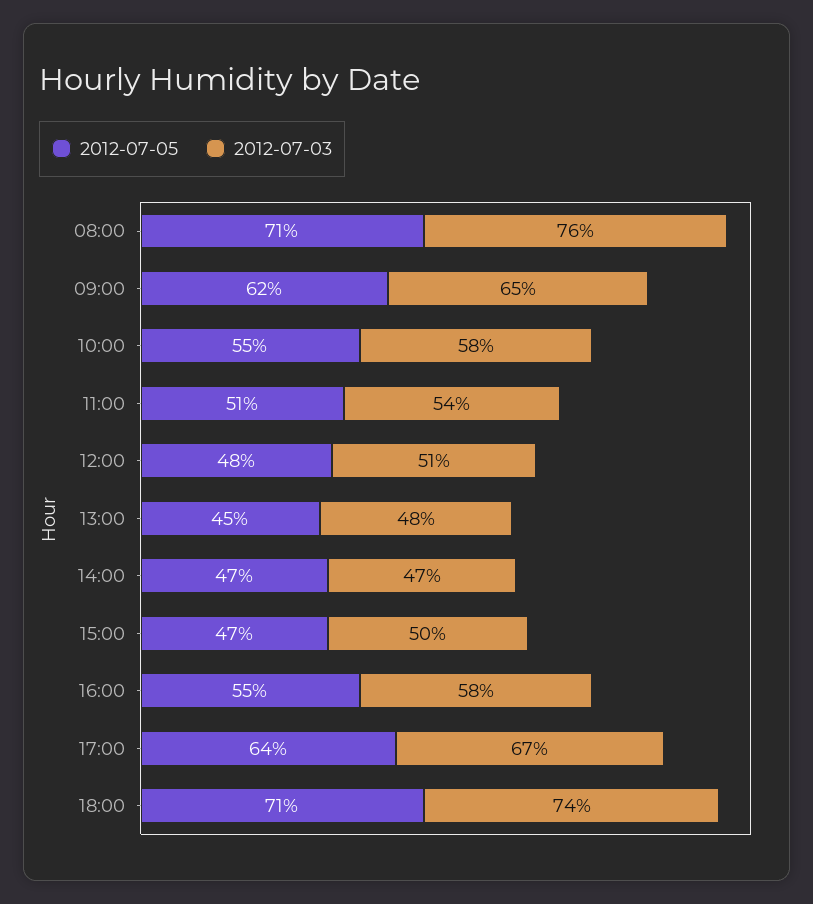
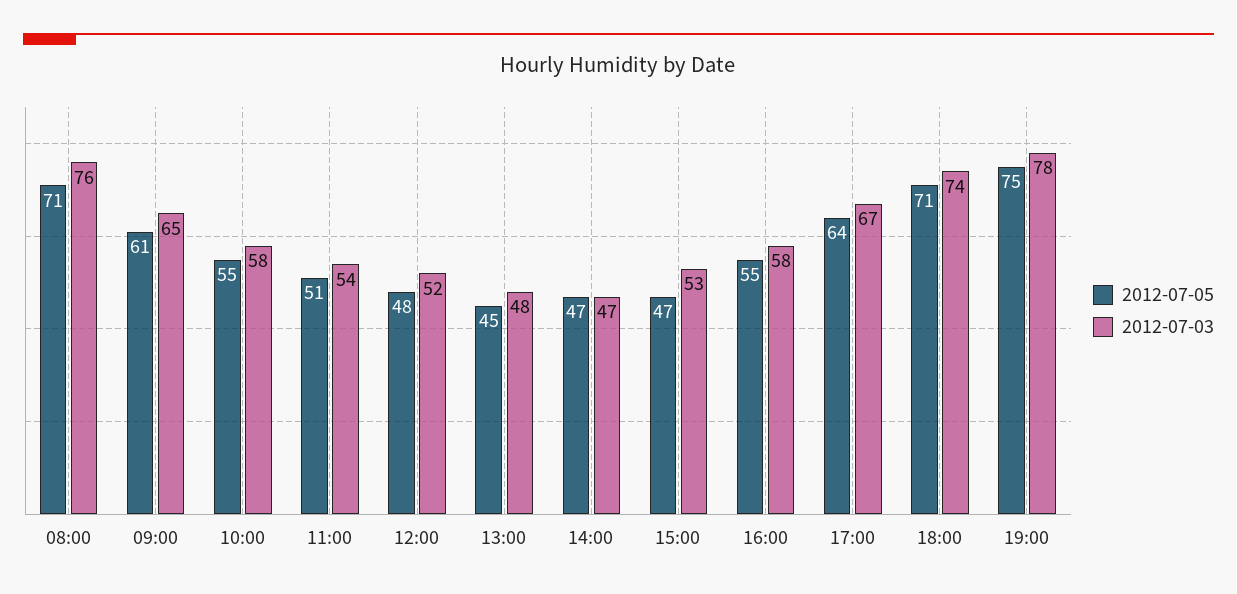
2012-07-05, 09:00: 62 -> 61
2012-07-03, 12:00: 51 -> 52
2012-07-03, 15:00: 50 -> 53
2012-07-05, 19:00: none -> 75
2012-07-03, 19:00: none -> 78

